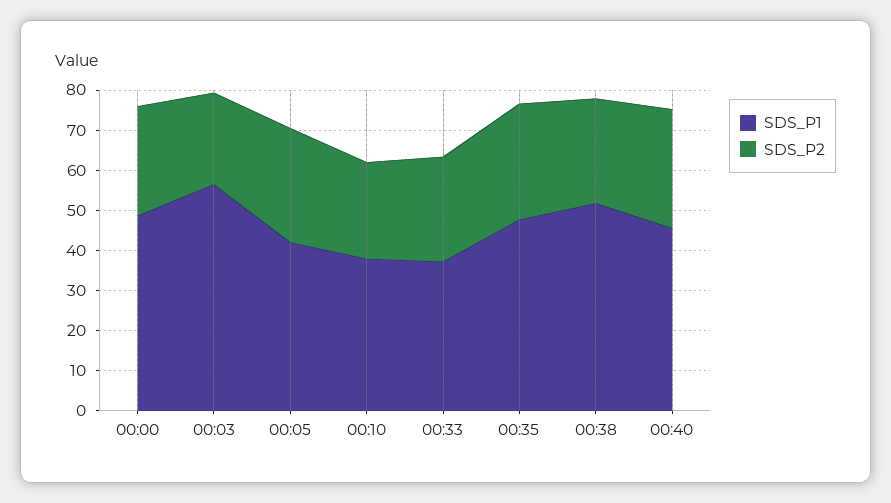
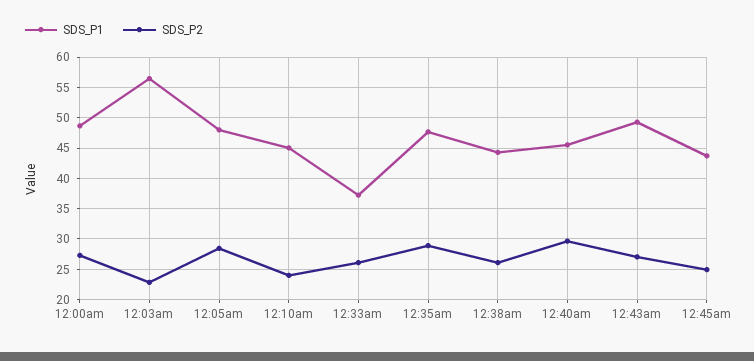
SDS_P1, 00:05: 42 -> 48
SDS_P1, 00:10: 38 -> 45
SDS_P1, 00:38: 52 -> 44
SDS_P1, 12:43am: none -> 49
SDS_P2, 12:43am: none -> 27
SDS_P1, 12:45am: none -> 44
SDS_P2, 12:45am: none -> 25

